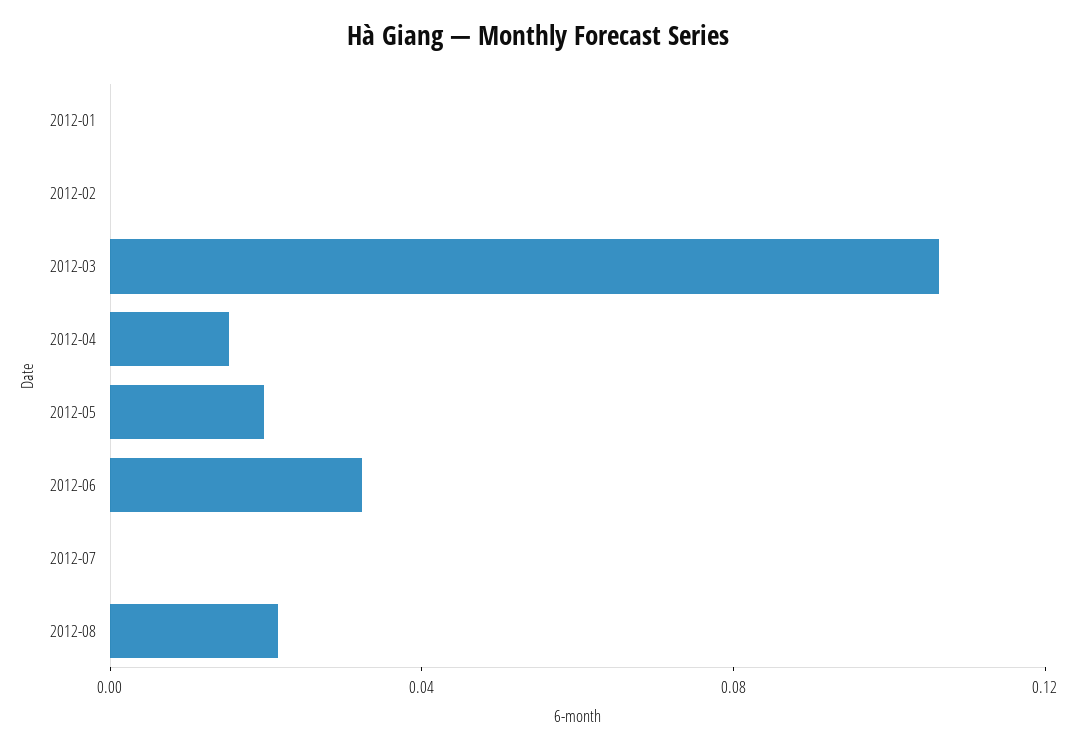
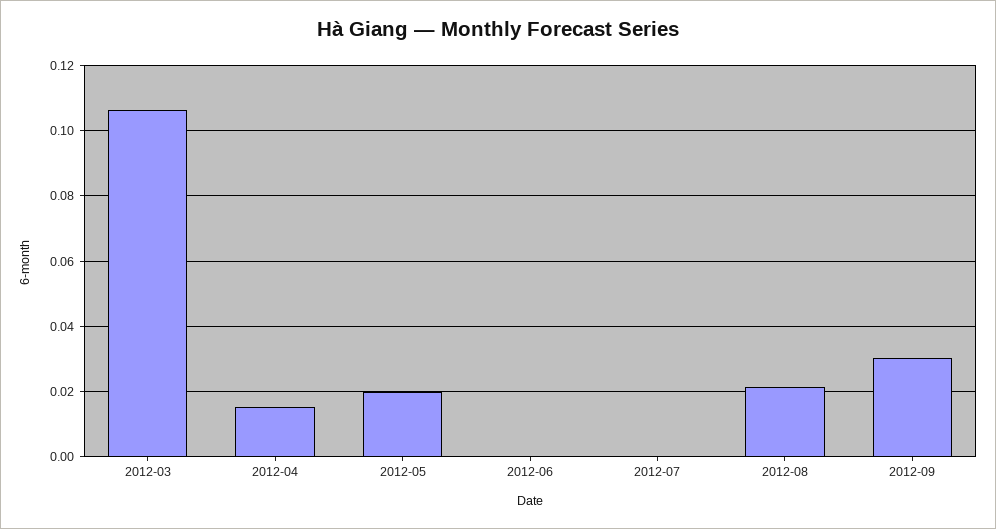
2012-01: 0 -> none
2012-02: 0 -> none
2012-06: 0.03 -> 0
2012-09: none -> 0.03

